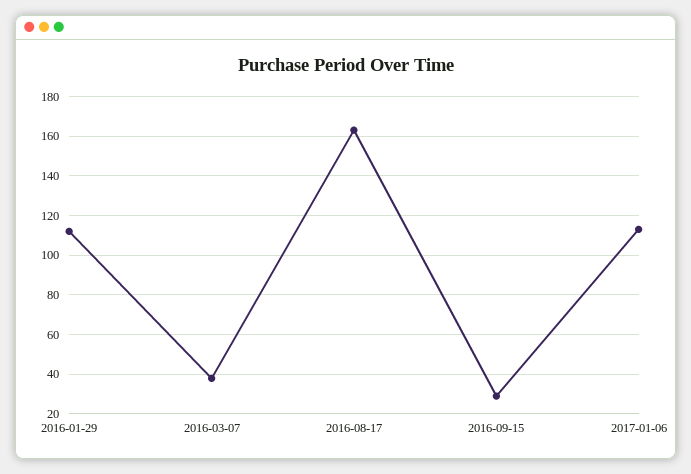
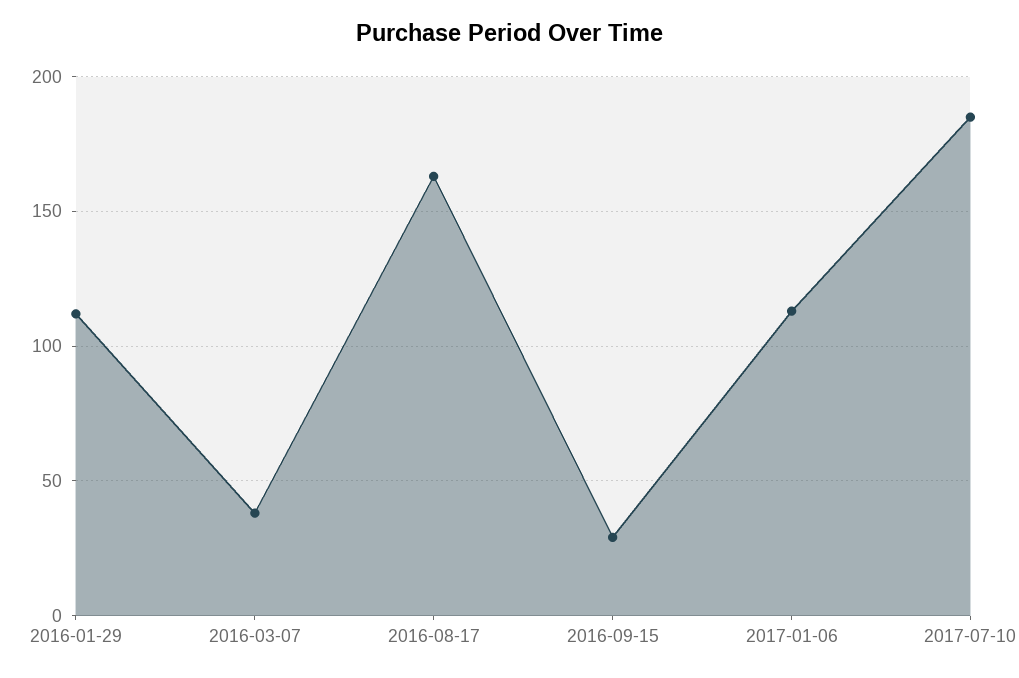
2017-07-10: none -> 185

